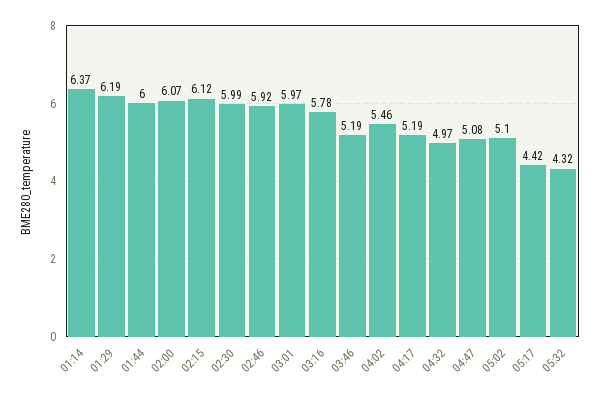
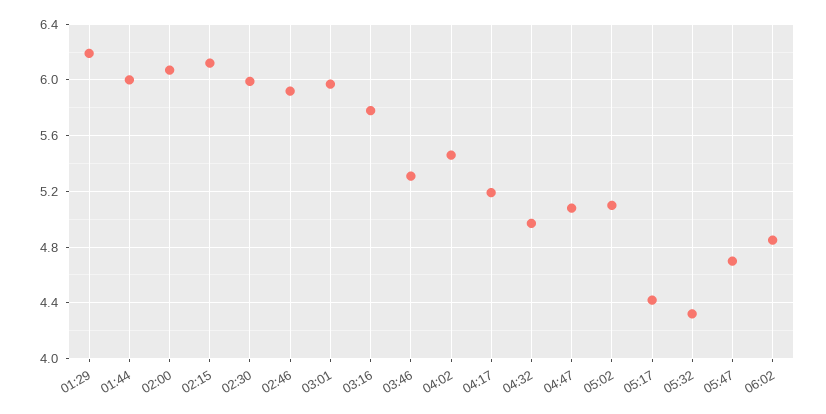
01:14: 6.37 -> none
03:46: 5.19 -> 5.3
05:47: none -> 4.7
06:02: none -> 4.85

